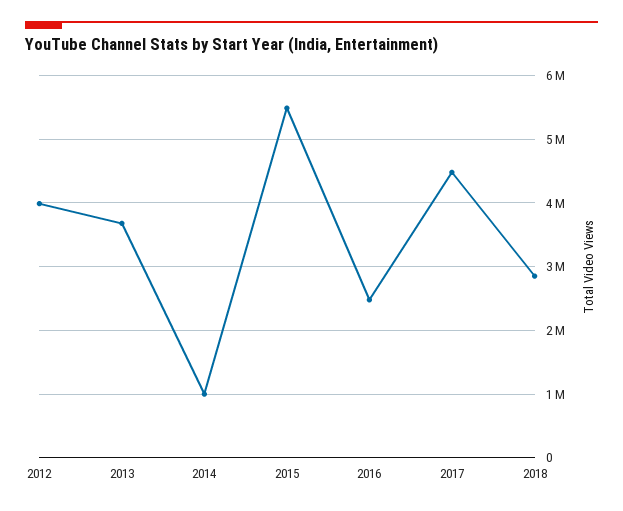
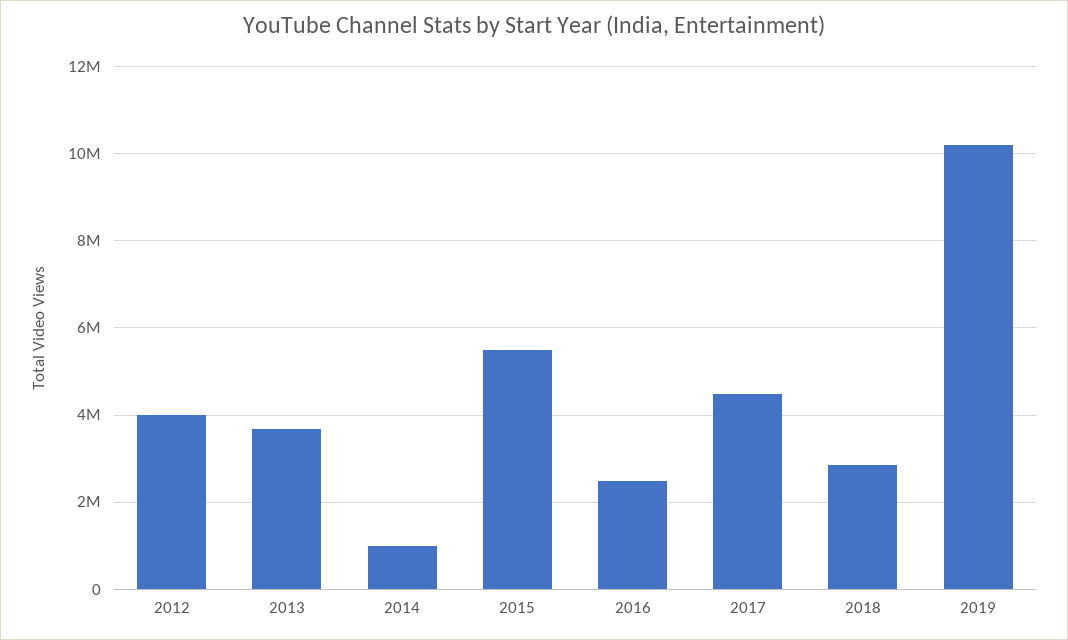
2019: none -> 10200000

